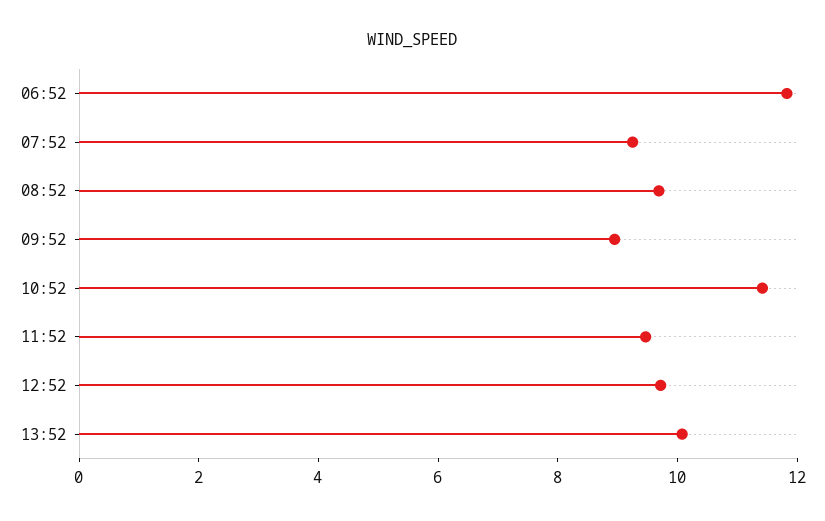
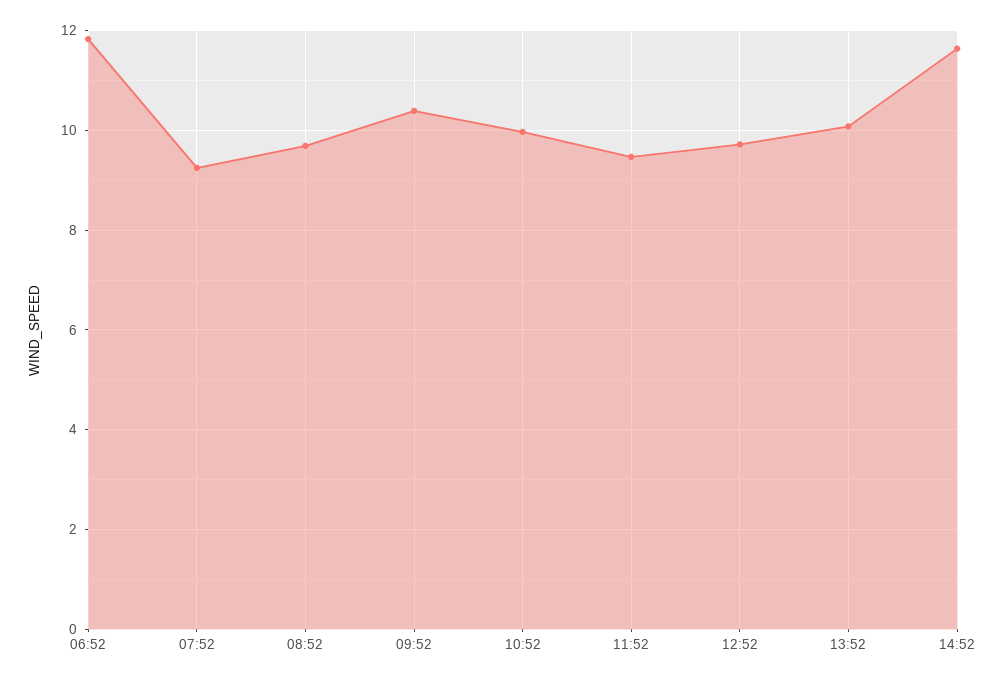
09:52: 9 -> 10.4
10:52: 11.5 -> 10
14:52: none -> 11.6

